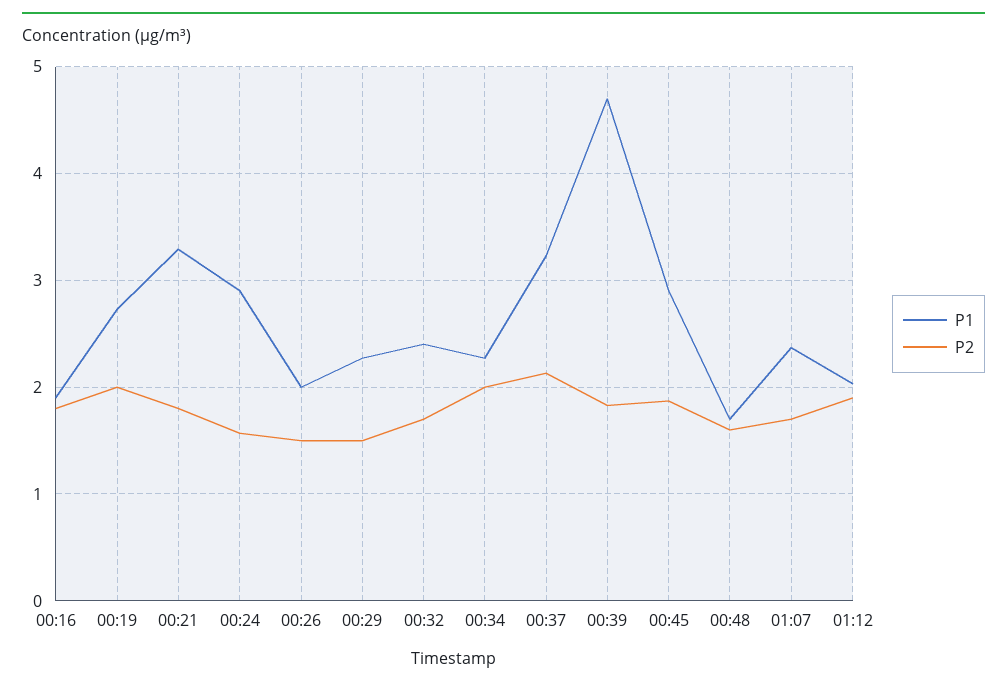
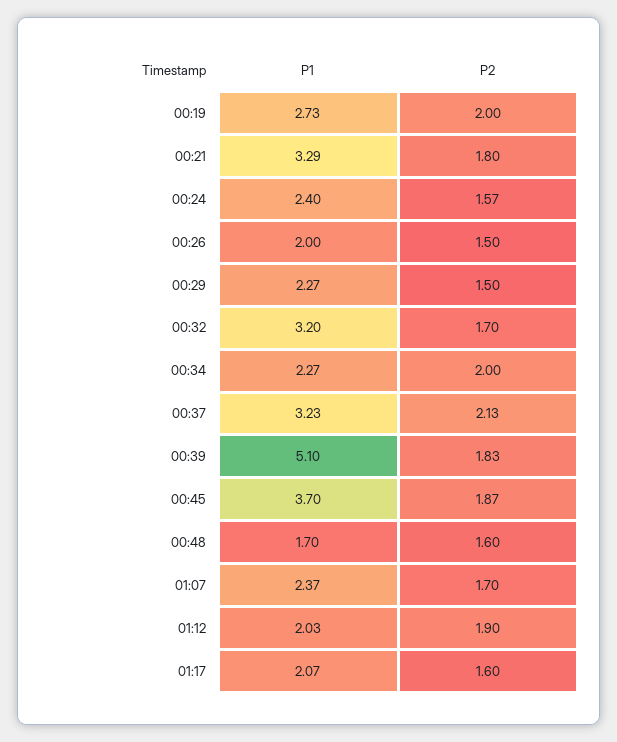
P1, 00:16: 1.9 -> none
P2, 00:16: 1.8 -> none
P1, 00:24: 2.9 -> 2.4
P1, 00:32: 2.4 -> 3.2
P1, 00:39: 4.7 -> 5.1
P1, 00:45: 2.9 -> 3.7
P1, 01:17: none -> 2.07
P2, 01:17: none -> 1.6

